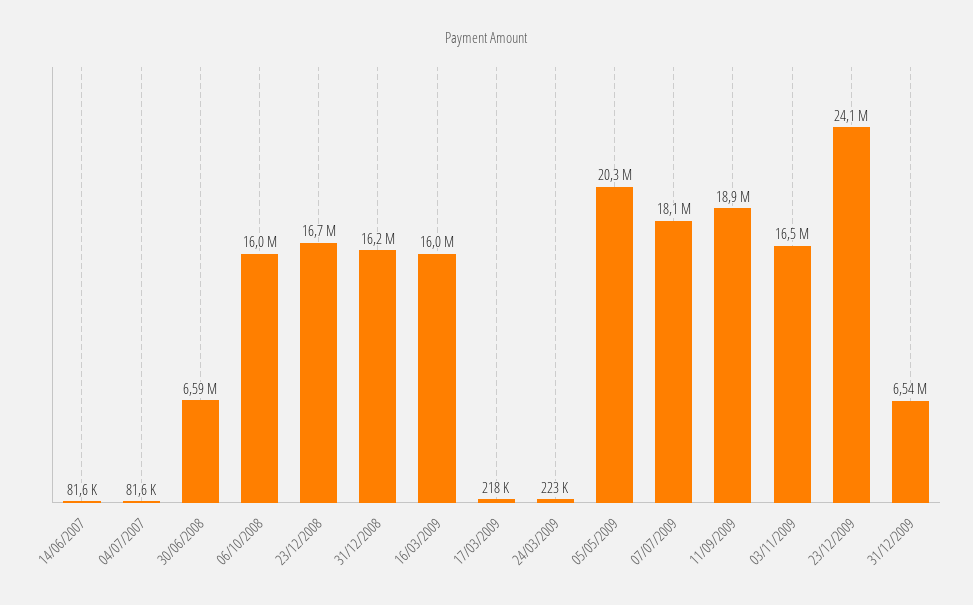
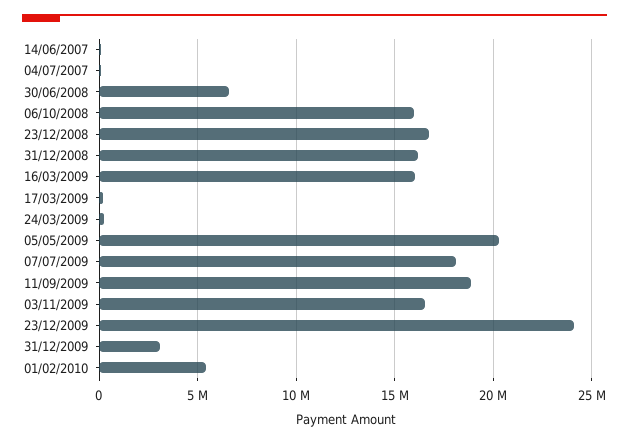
31/12/2009: 6540000 -> 3000000
01/02/2010: none -> 5500000

